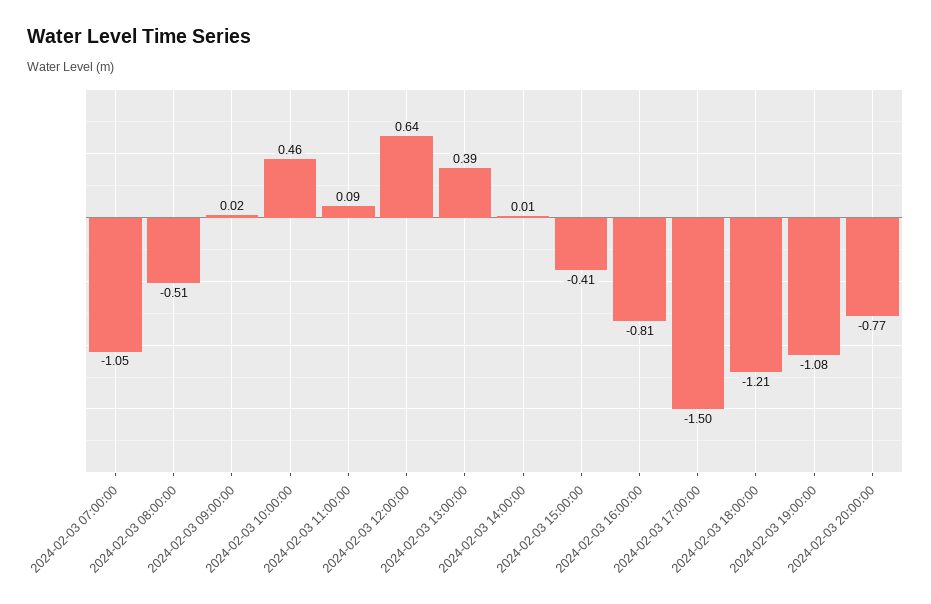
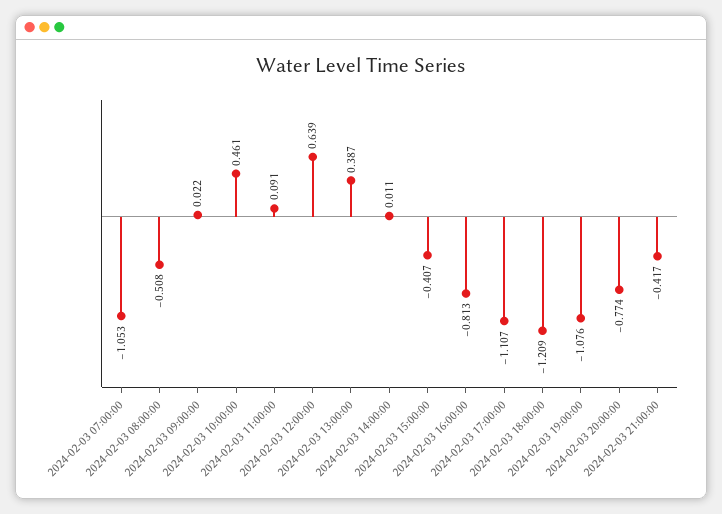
2024-02-03 17:00:00: -1.5 -> -1.107
2024-02-03 21:00:00: none -> -0.417

